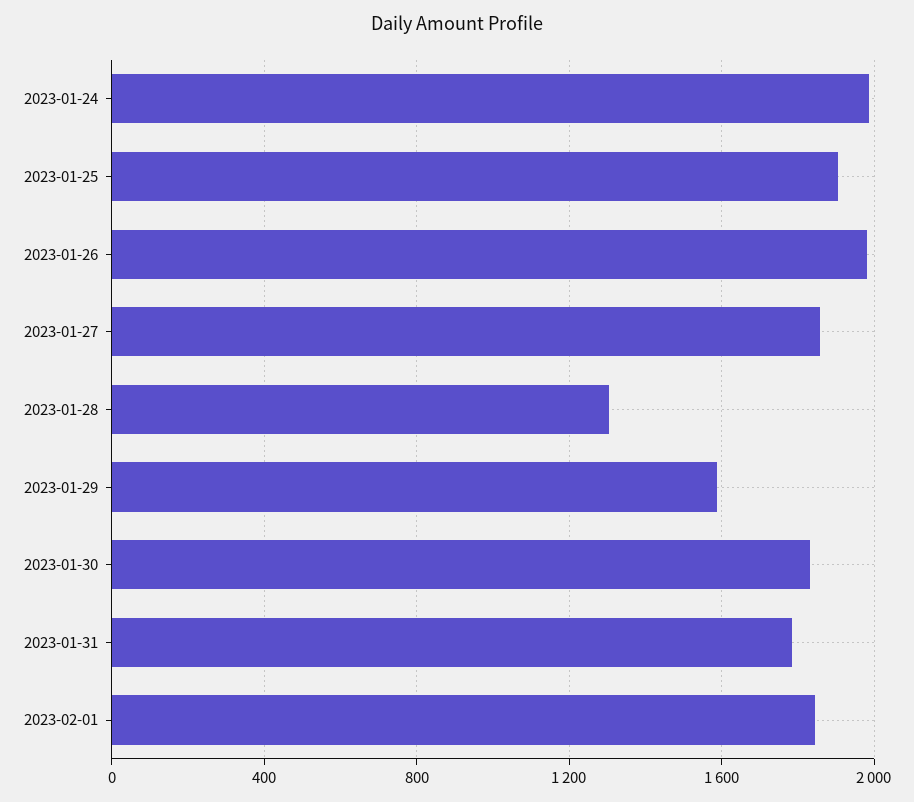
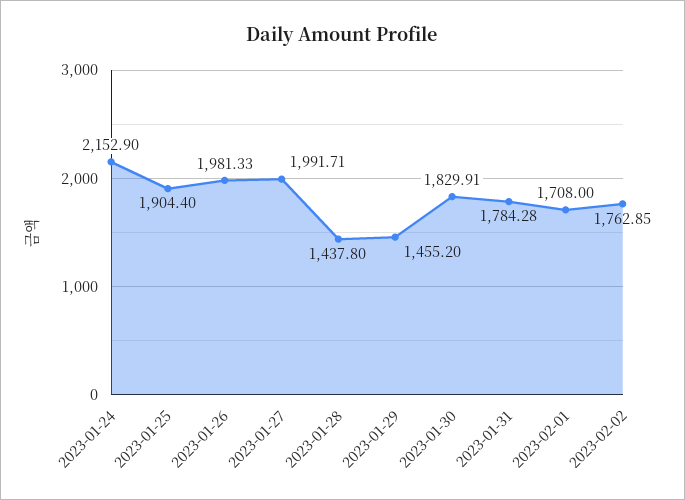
2023-01-24: 2000 -> 2152.9
2023-01-27: 1850 -> 1991.71
2023-01-28: 1300 -> 1437.8
2023-01-29: 1600 -> 1455.2
2023-02-01: 1850 -> 1708
2023-02-02: none -> 1762.85

